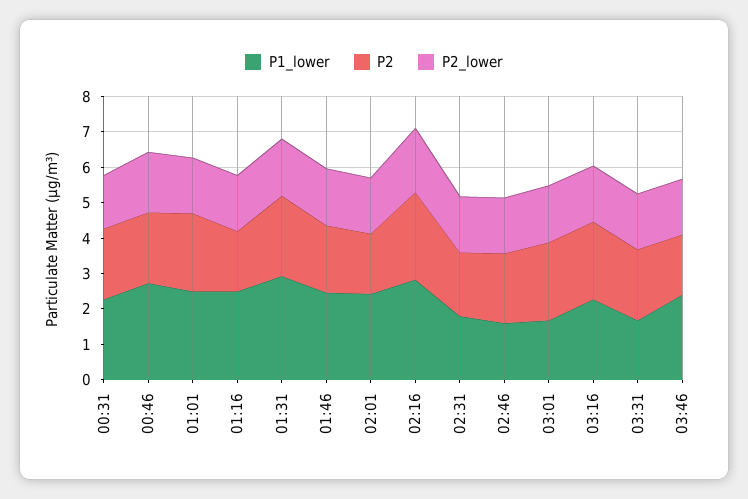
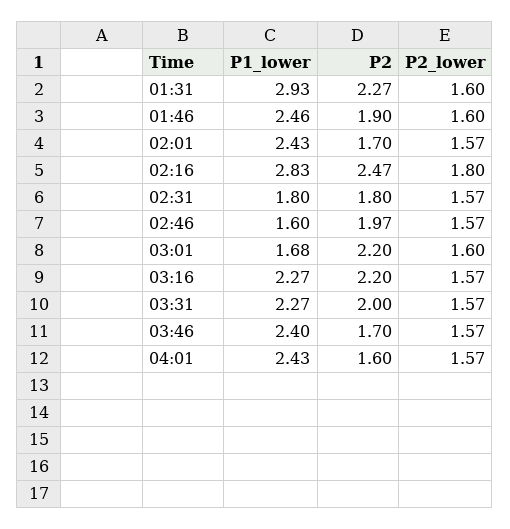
P1_lower, 00:31: 2.25 -> none
P2, 00:31: 2 -> none
P2_lower, 00:31: 1.5 -> none
P1_lower, 00:46: 2.75 -> none
P2, 00:46: 2 -> none
P2_lower, 00:46: 1.75 -> none
P1_lower, 01:01: 2.5 -> none
P2, 01:01: 2.25 -> none
P2_lower, 01:01: 1.5 -> none
P1_lower, 01:16: 2.5 -> none
P2, 01:16: 1.75 -> none
P2_lower, 01:16: 1.5 -> none
P1_lower, 03:31: 1.75 -> 2.27
P1_lower, 04:01: none -> 2.43
P2, 04:01: none -> 1.6
P2_lower, 04:01: none -> 1.57

